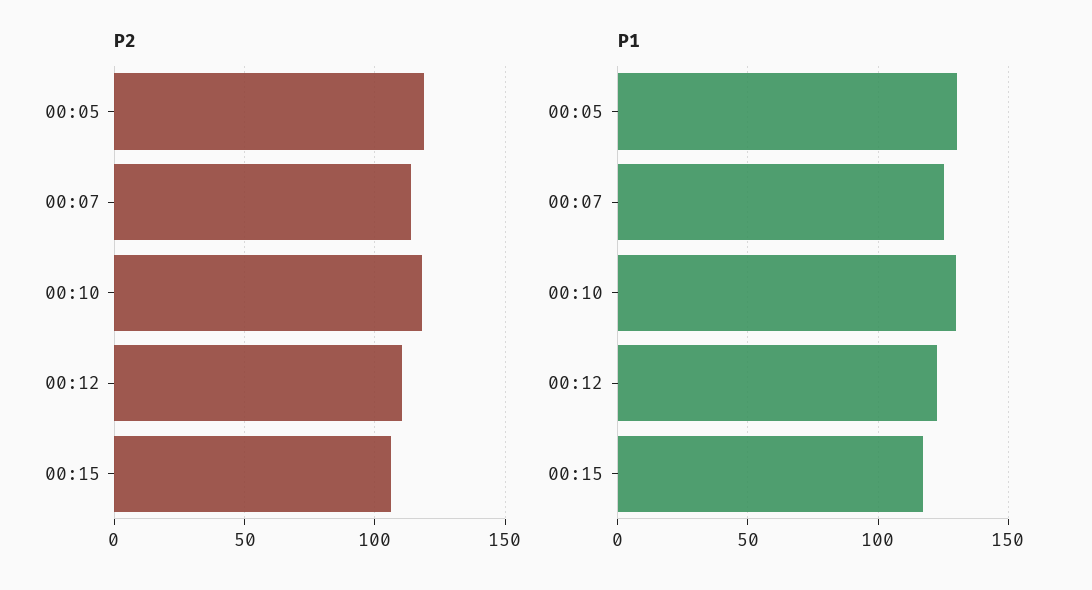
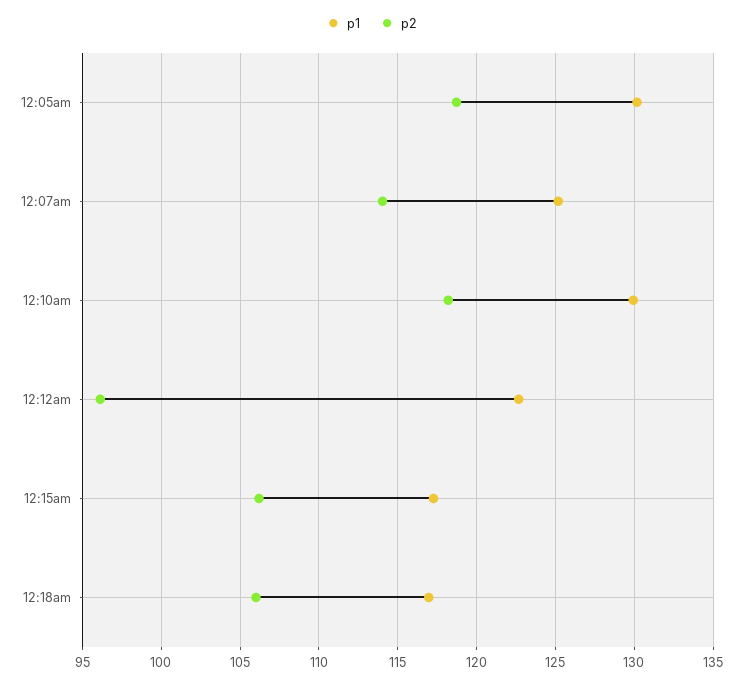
P2, 00:12: 110 -> 96
P1, 12:18am: none -> 117
P2, 12:18am: none -> 106

